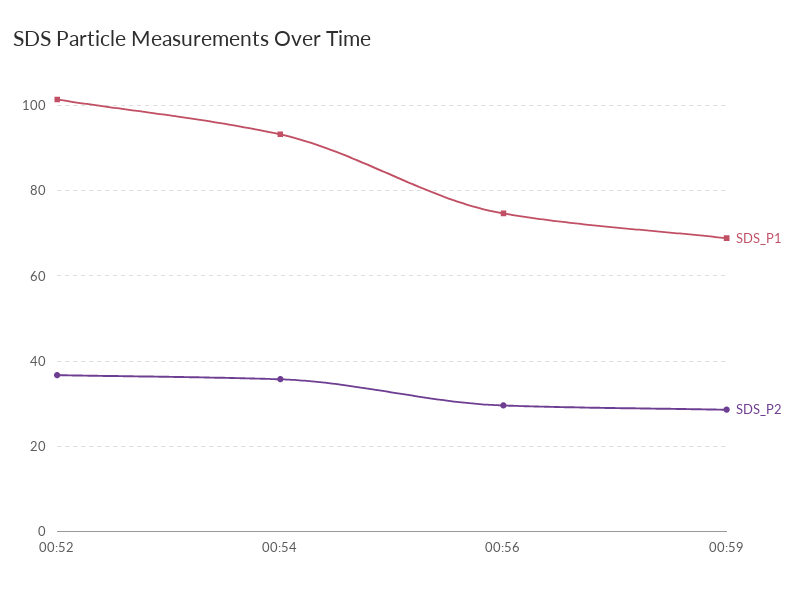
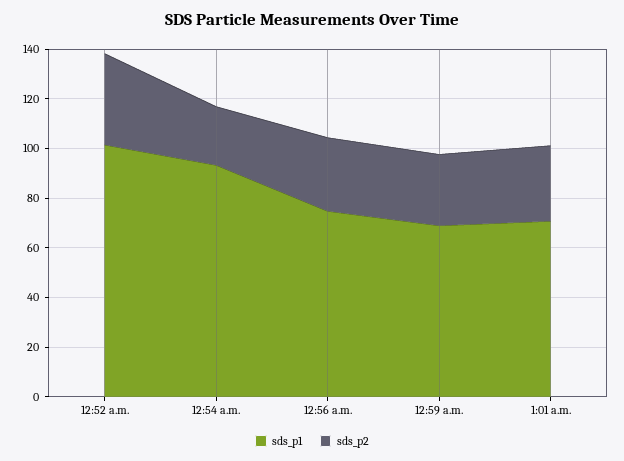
SDS_P2, 00:54: 36 -> 25
SDS_P1, 1:01 a.m.: none -> 70
SDS_P2, 1:01 a.m.: none -> 30

